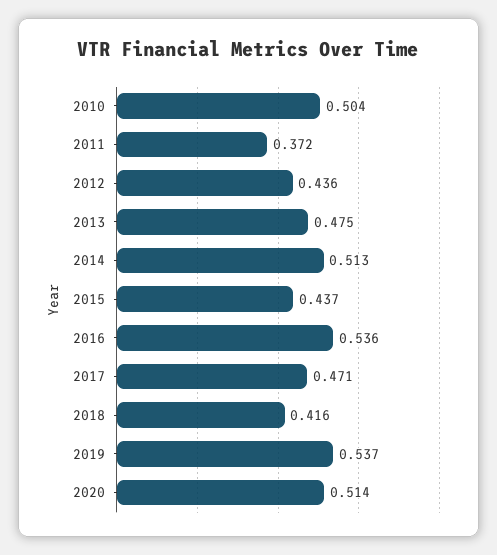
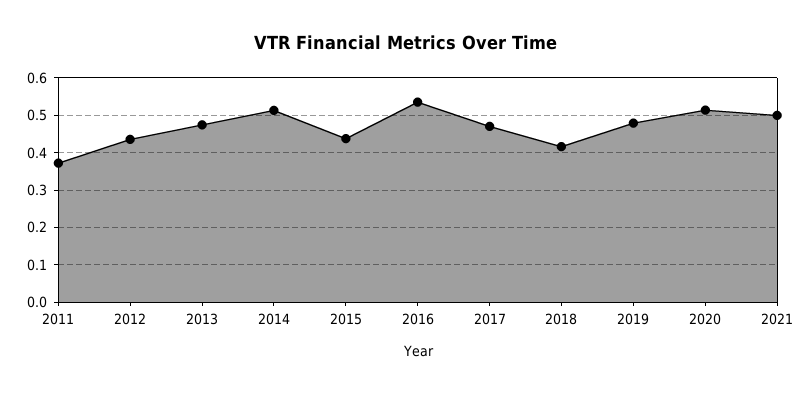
2010: 0.504 -> none
2019: 0.537 -> 0.48
2021: none -> 0.5

